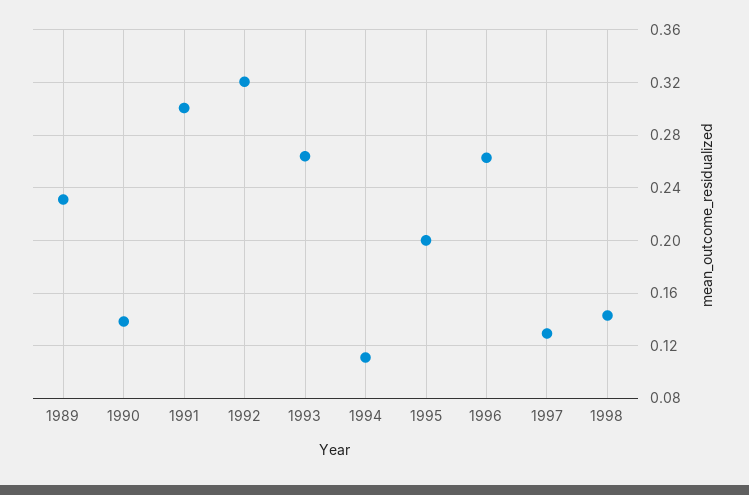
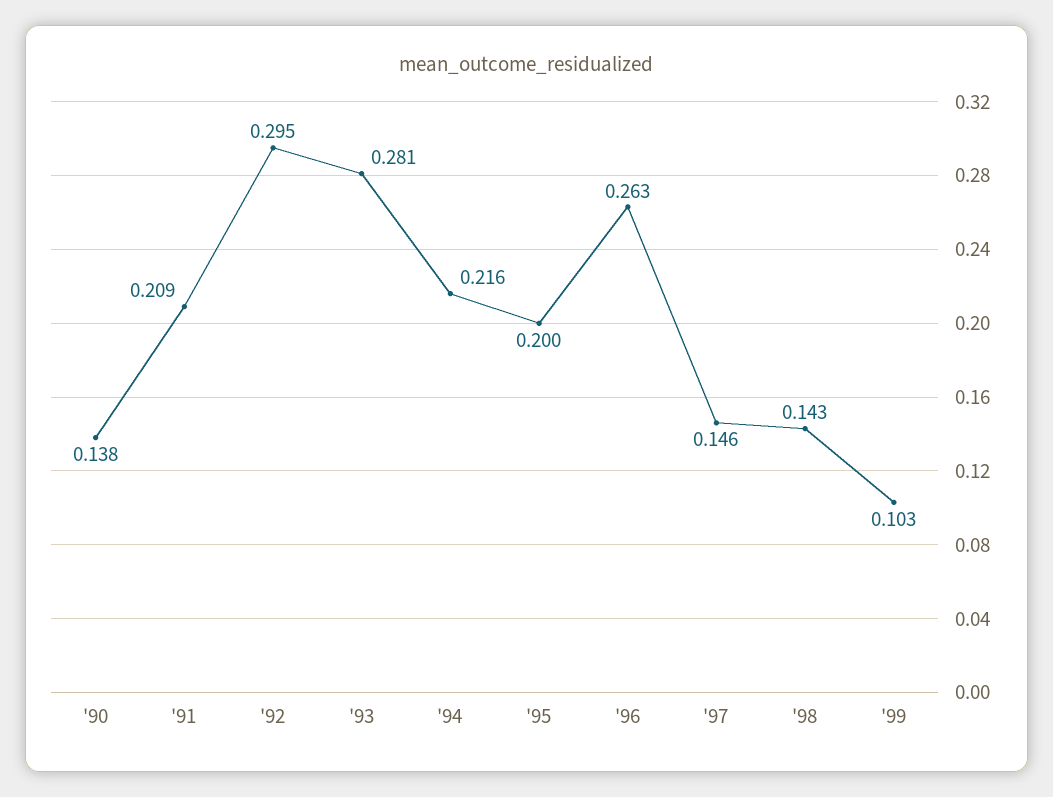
1989: 0.23 -> none
1991: 0.3 -> 0.209
1992: 0.32 -> 0.295
1993: 0.265 -> 0.281
1994: 0.11 -> 0.216
1997: 0.13 -> 0.146
'99: none -> 0.103

